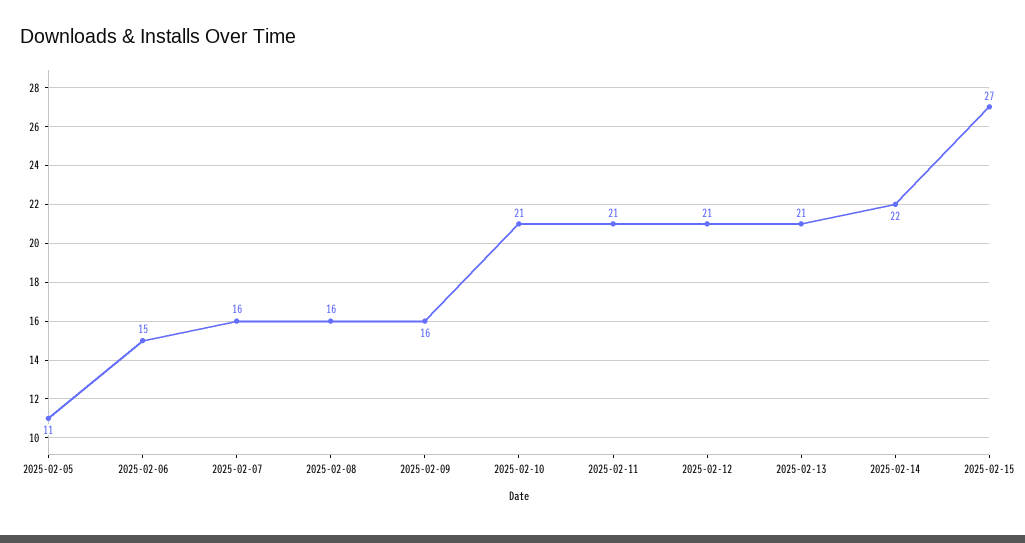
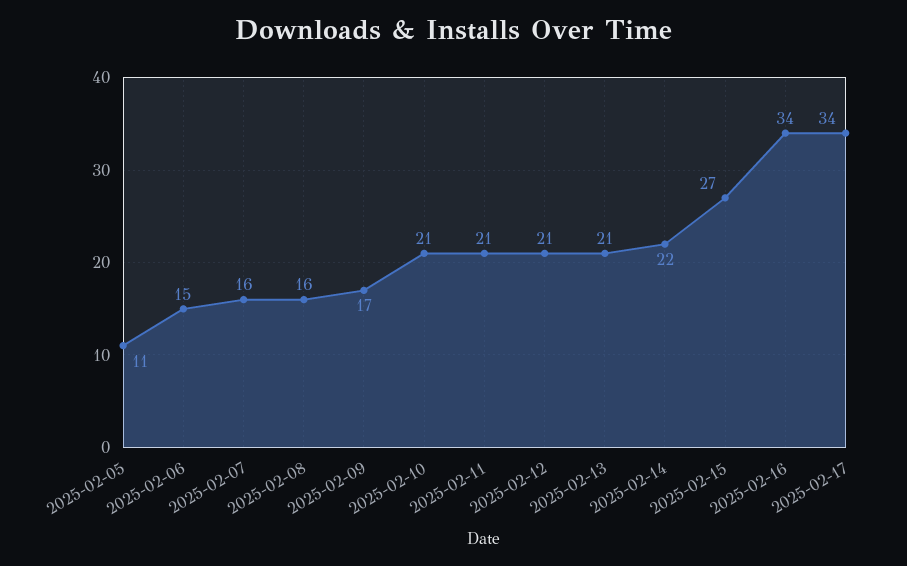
2025-02-09: 16 -> 17
2025-02-16: none -> 34
2025-02-17: none -> 34

